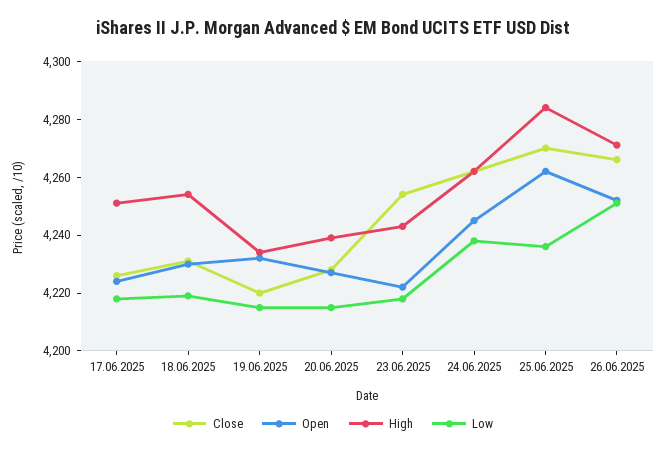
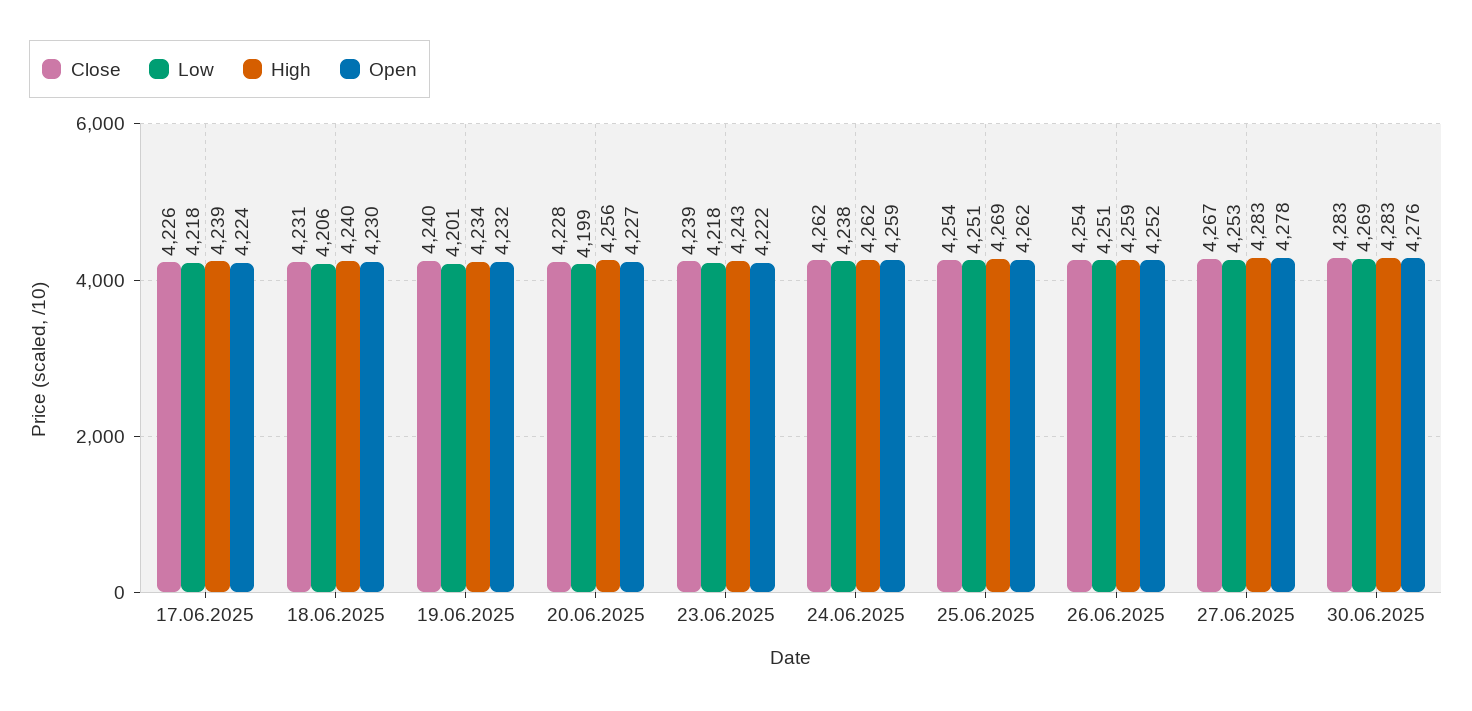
High, 17.06.2025: 4250 -> 4239
High, 18.06.2025: 4255 -> 4240
Low, 18.06.2025: 4220 -> 4206
Close, 19.06.2025: 4220 -> 4240
Low, 19.06.2025: 4215 -> 4201
High, 20.06.2025: 4240 -> 4256
Low, 20.06.2025: 4215 -> 4199
Close, 23.06.2025: 4255 -> 4239
Open, 24.06.2025: 4245 -> 4259
Close, 25.06.2025: 4270 -> 4254
High, 25.06.2025: 4285 -> 4269
Low, 25.06.2025: 4235 -> 4251
Close, 26.06.2025: 4265 -> 4254
High, 26.06.2025: 4270 -> 4259
Close, 27.06.2025: none -> 4267
Low, 27.06.2025: none -> 4253
High, 27.06.2025: none -> 4283
Open, 27.06.2025: none -> 4278
Close, 30.06.2025: none -> 4283
Low, 30.06.2025: none -> 4269
High, 30.06.2025: none -> 4283
Open, 30.06.2025: none -> 4276

